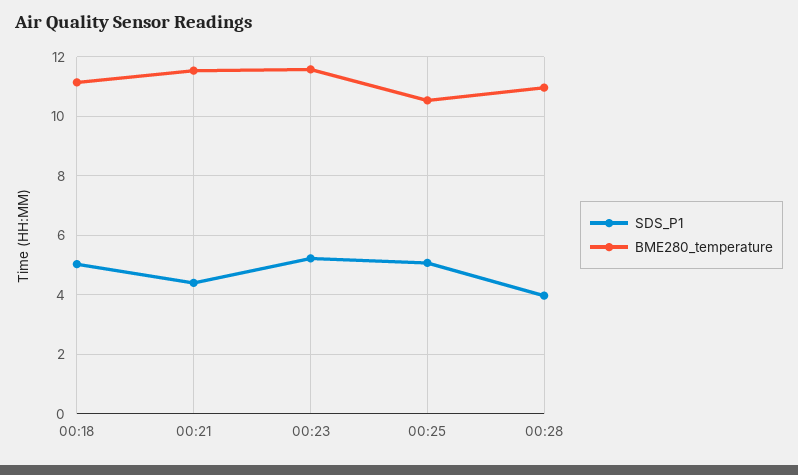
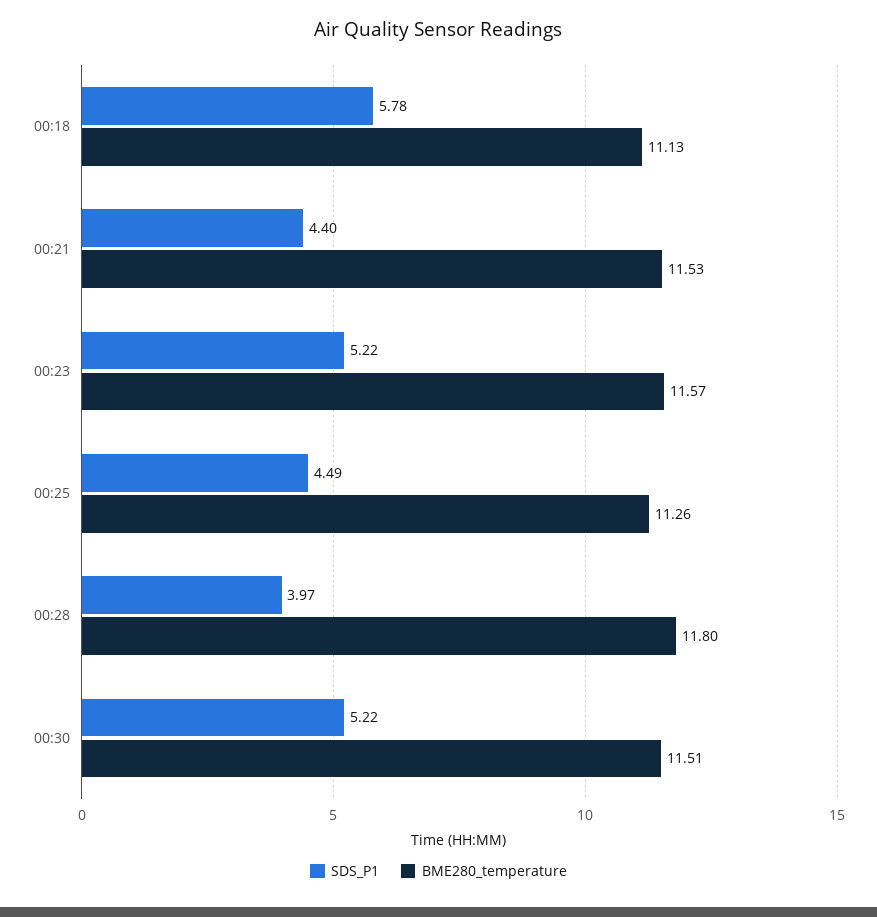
SDS_P1, 00:18: 5 -> 5.78
SDS_P1, 00:25: 5 -> 4.49
BME280_temperature, 00:25: 10.5 -> 11.26
BME280_temperature, 00:28: 11 -> 11.8
SDS_P1, 00:30: none -> 5.22
BME280_temperature, 00:30: none -> 11.51

